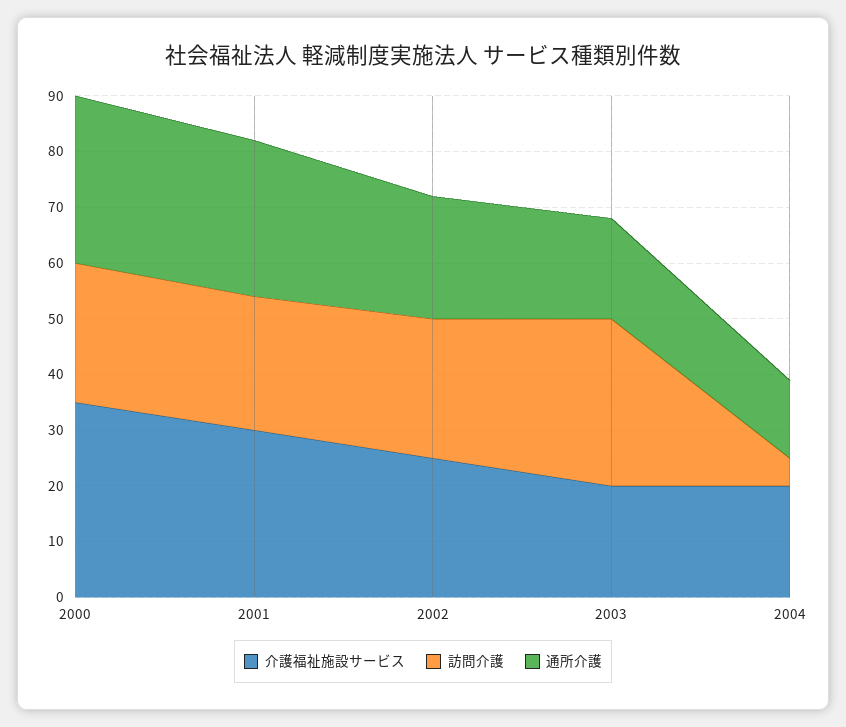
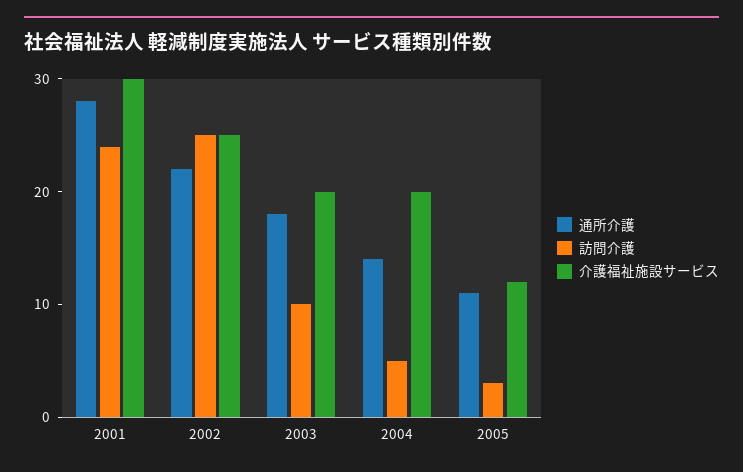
介護福祉施設サービス, 2000: 35 -> none
訪問介護, 2000: 25 -> none
通所介護, 2000: 30 -> none
訪問介護, 2003: 30 -> 10
通所介護, 2005: none -> 11
訪問介護, 2005: none -> 3
介護福祉施設サービス, 2005: none -> 12

